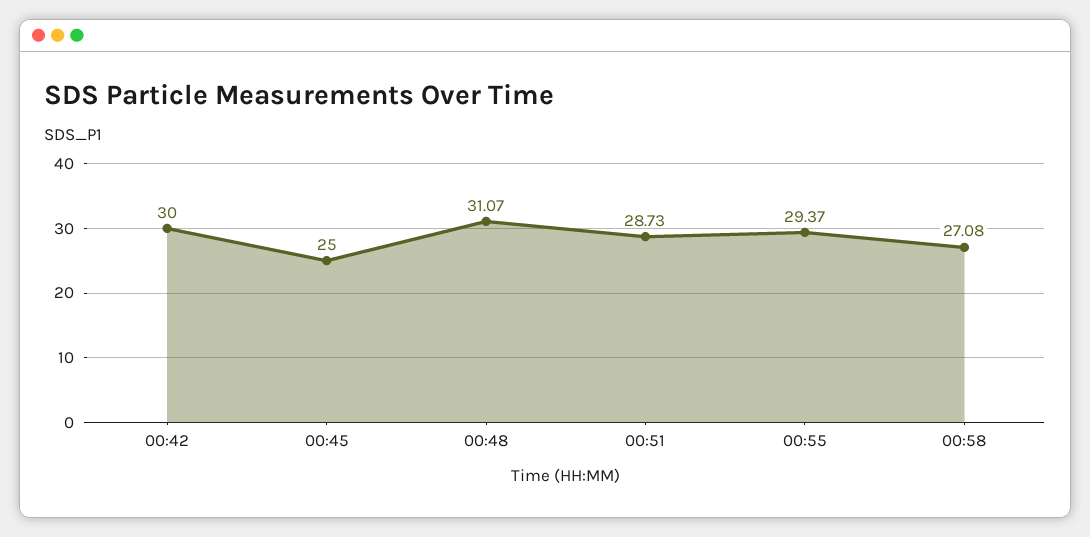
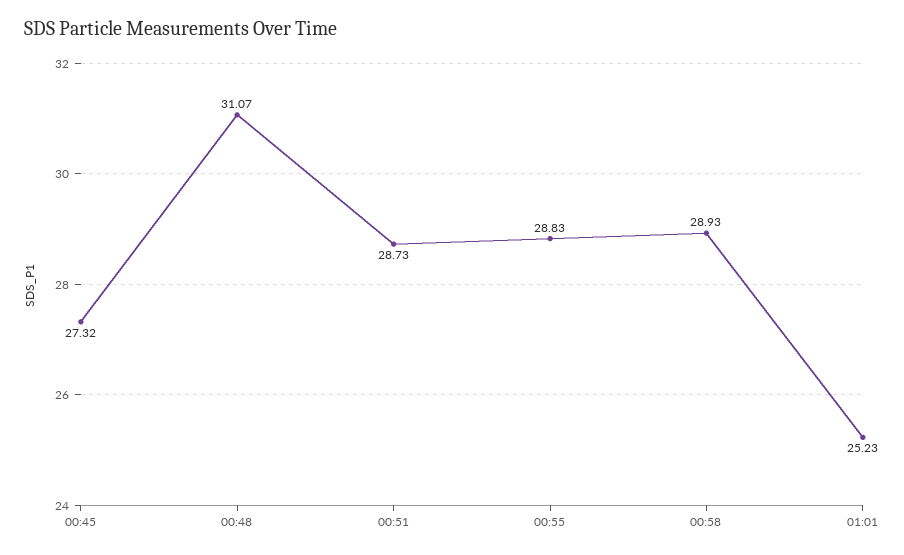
00:42: 30 -> none
00:45: 25 -> 27.32
00:55: 29.37 -> 28.83
00:58: 27.08 -> 28.93
01:01: none -> 25.23

